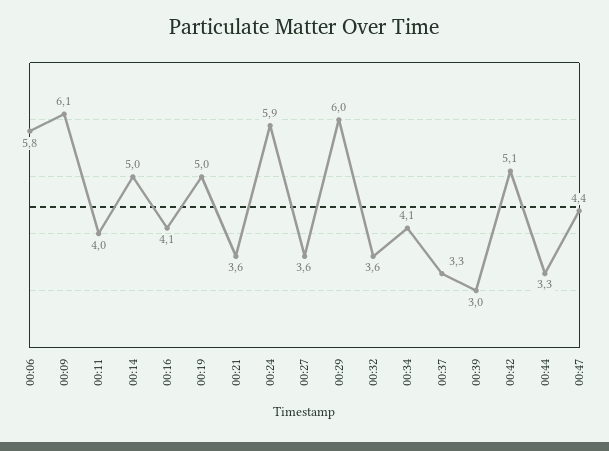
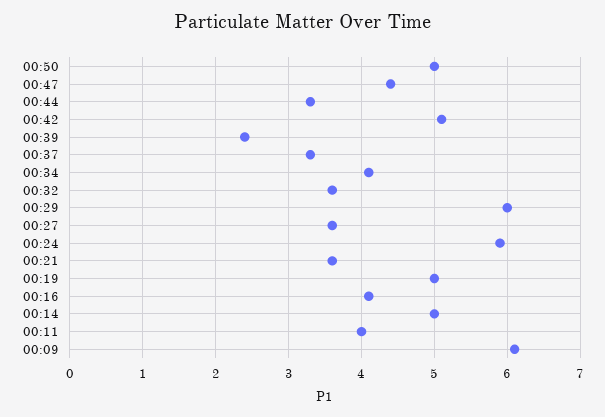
00:06: 5.8 -> none
00:39: 3 -> 2.4
00:50: none -> 5

